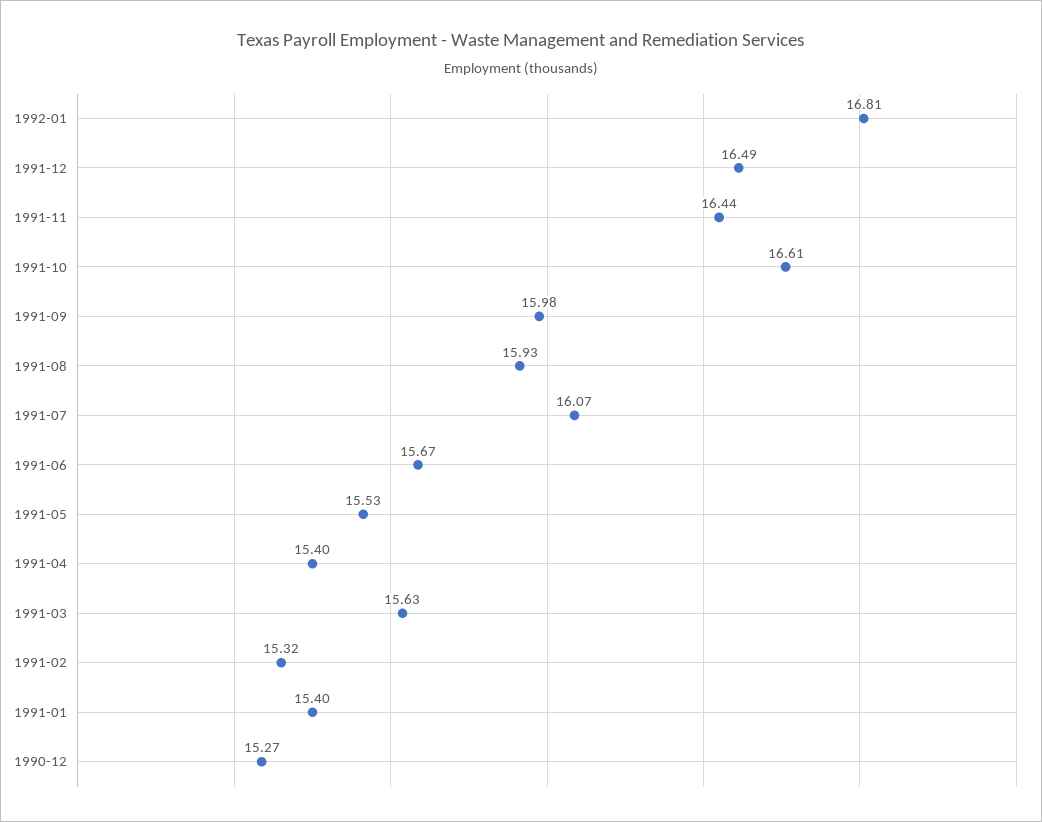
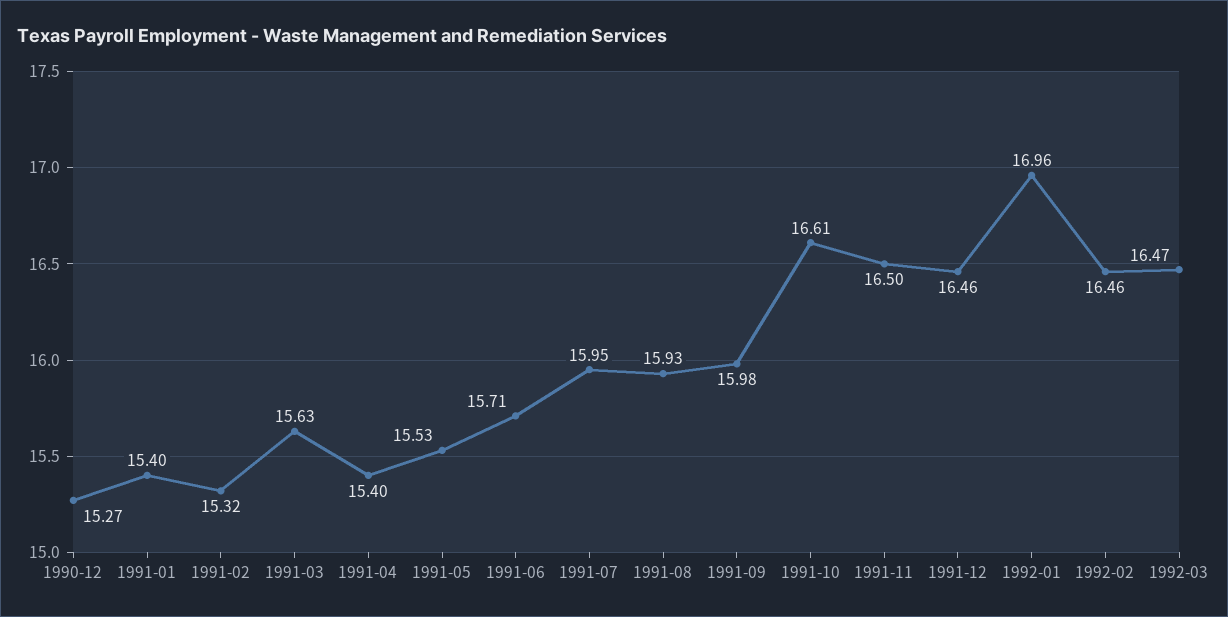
1992-01: 16.81 -> 16.96
1991-12: 16.49 -> 16.46
1991-11: 16.44 -> 16.5
1991-07: 16.07 -> 15.95
1991-06: 15.67 -> 15.71
1992-02: none -> 16.46
1992-03: none -> 16.47

